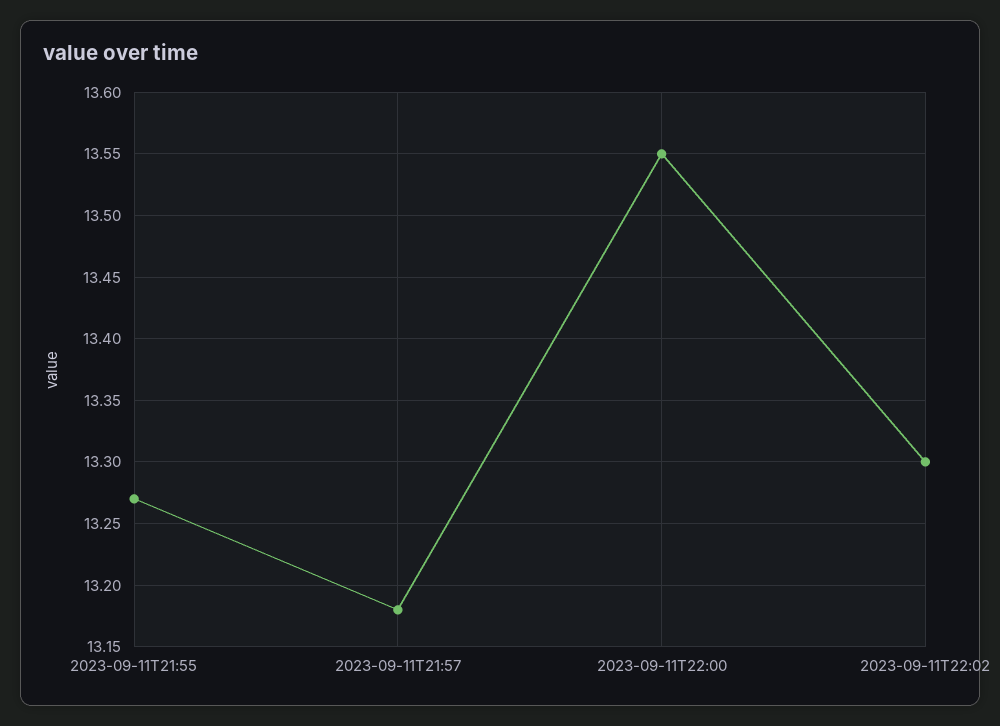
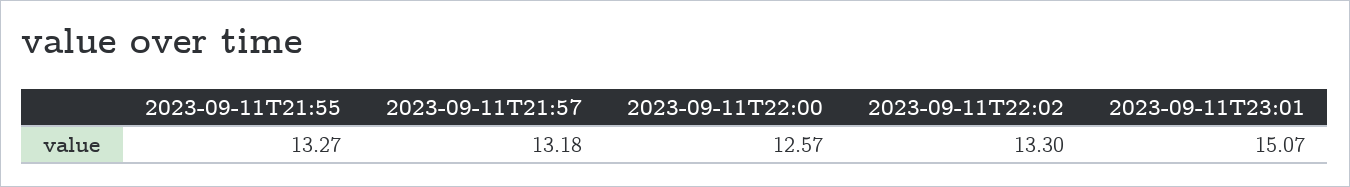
2023-09-11T22:00: 13.55 -> 12.57
2023-09-11T23:01: none -> 15.07

